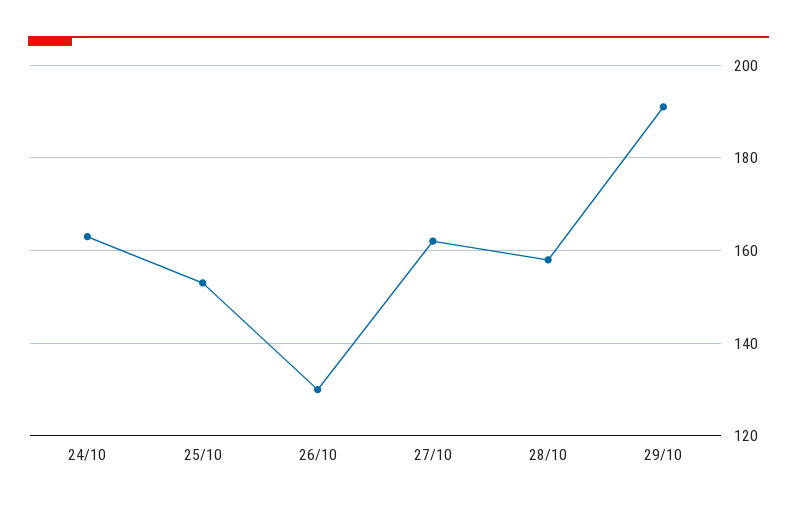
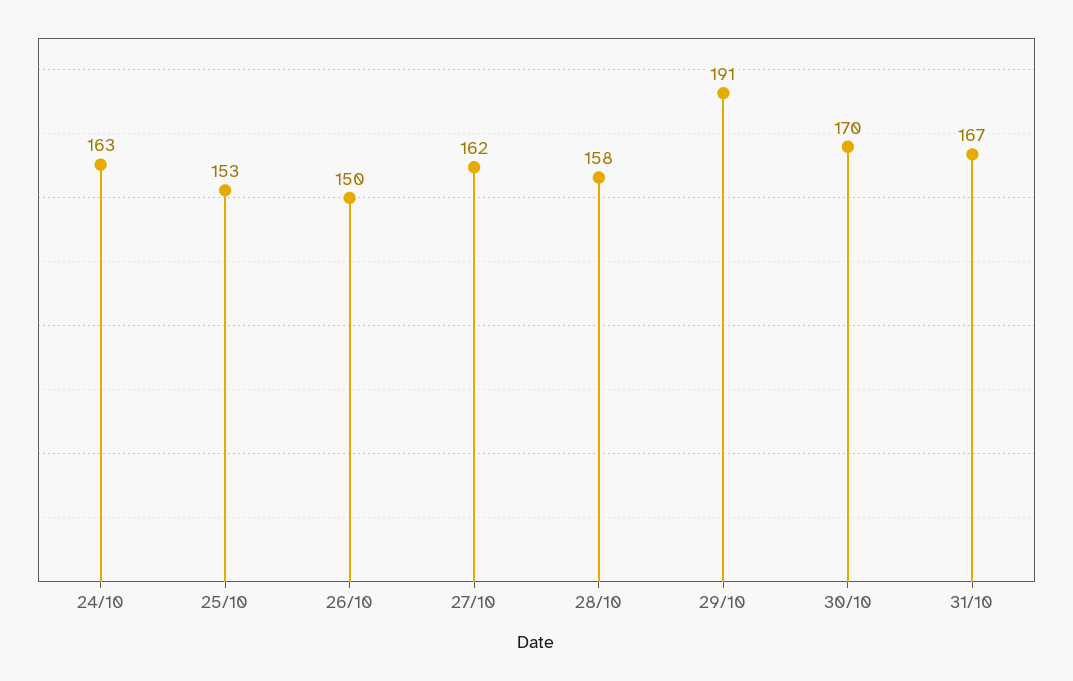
26/10: 130 -> 150
30/10: none -> 170
31/10: none -> 167

